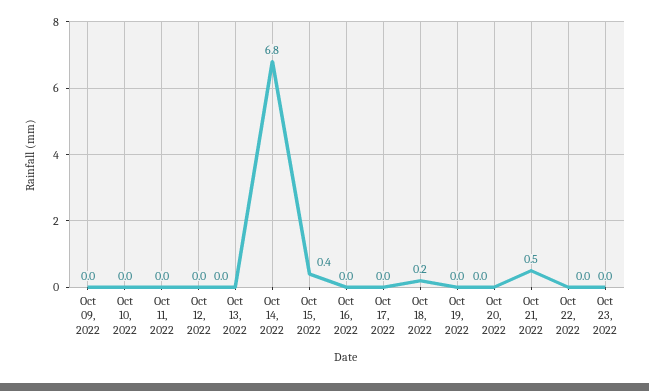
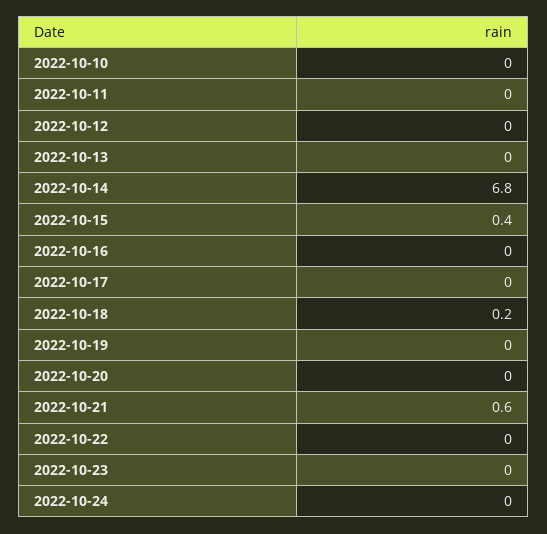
Oct 09, 2022: 0 -> none
Oct 21, 2022: 0.5 -> 0.6
2022-10-24: none -> 0

